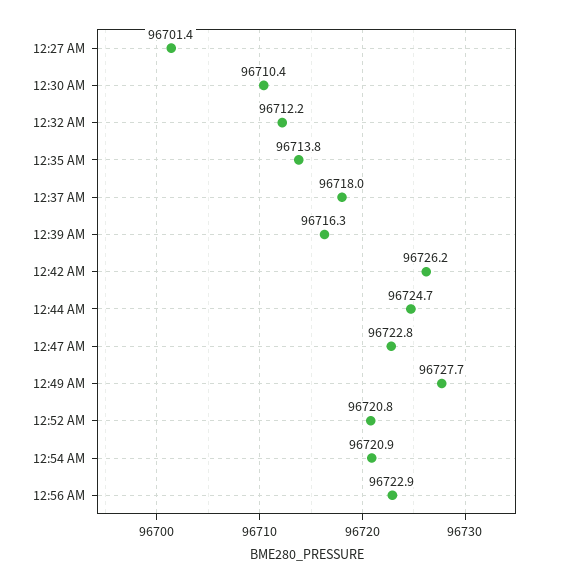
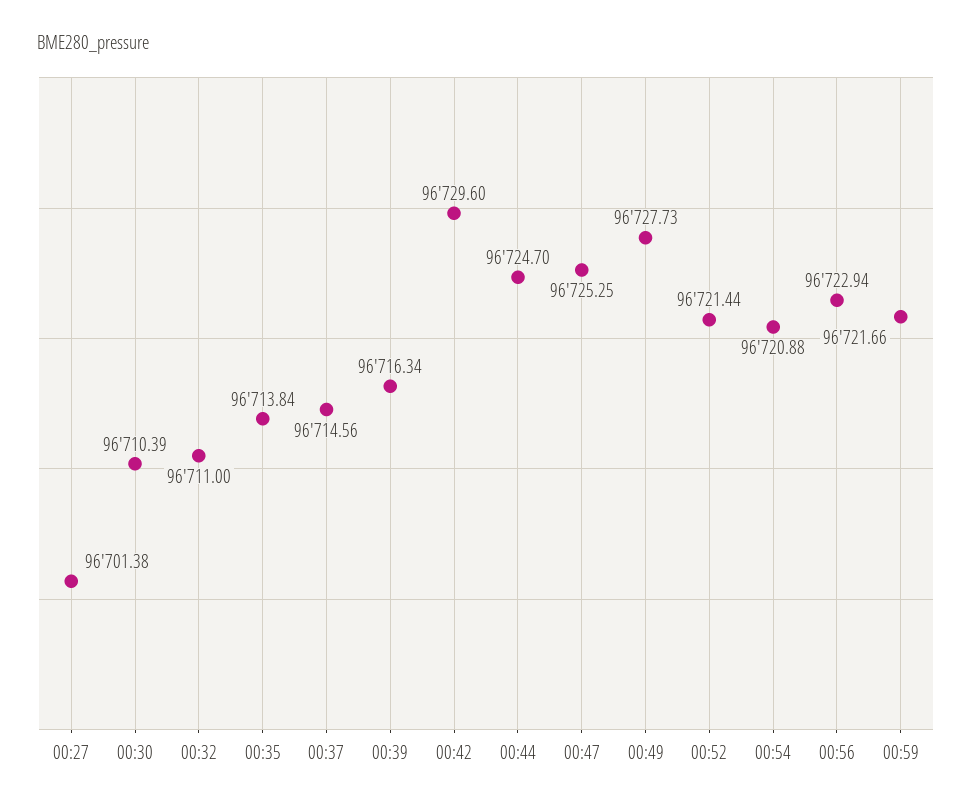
12:32 AM: 96712.2 -> 96711
12:37 AM: 96718 -> 96714.56
12:42 AM: 96726.2 -> 96729.6
12:47 AM: 96722.8 -> 96725.25
12:52 AM: 96720.8 -> 96721.44
00:59: none -> 96721.66

